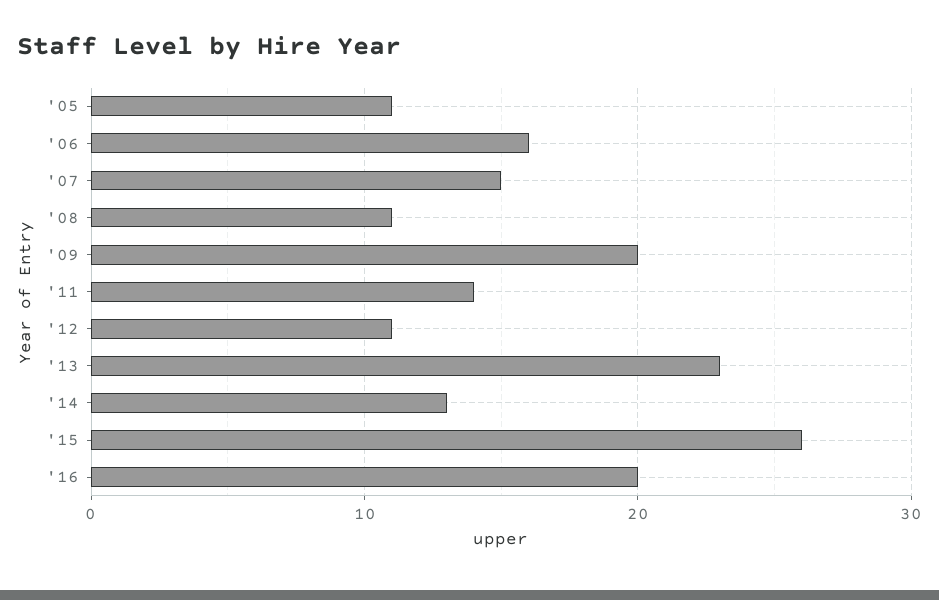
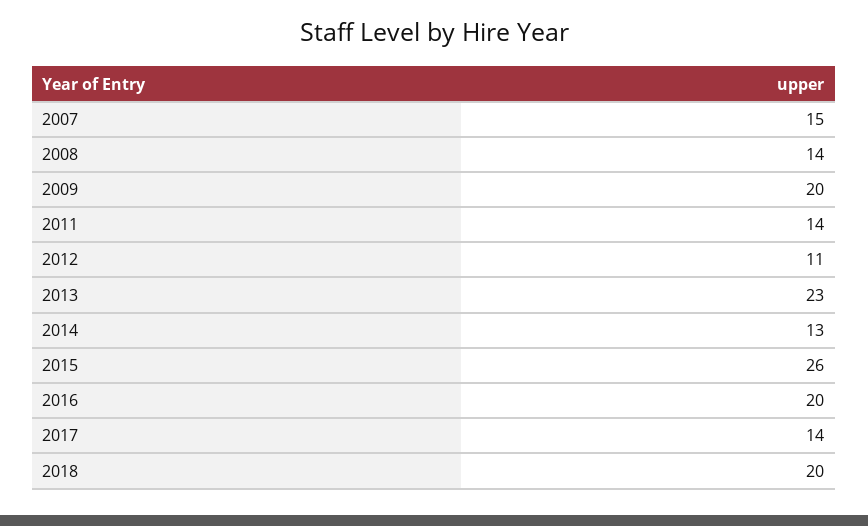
'05: 11 -> none
'06: 16 -> none
'08: 11 -> 14
2017: none -> 14
2018: none -> 20

